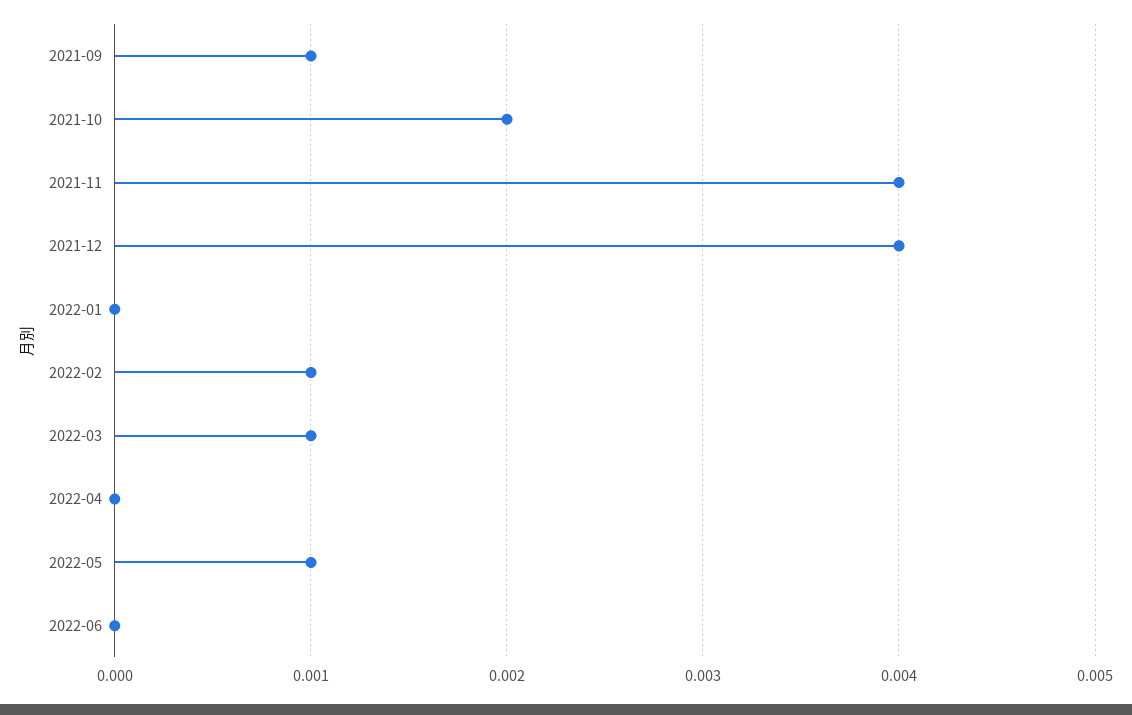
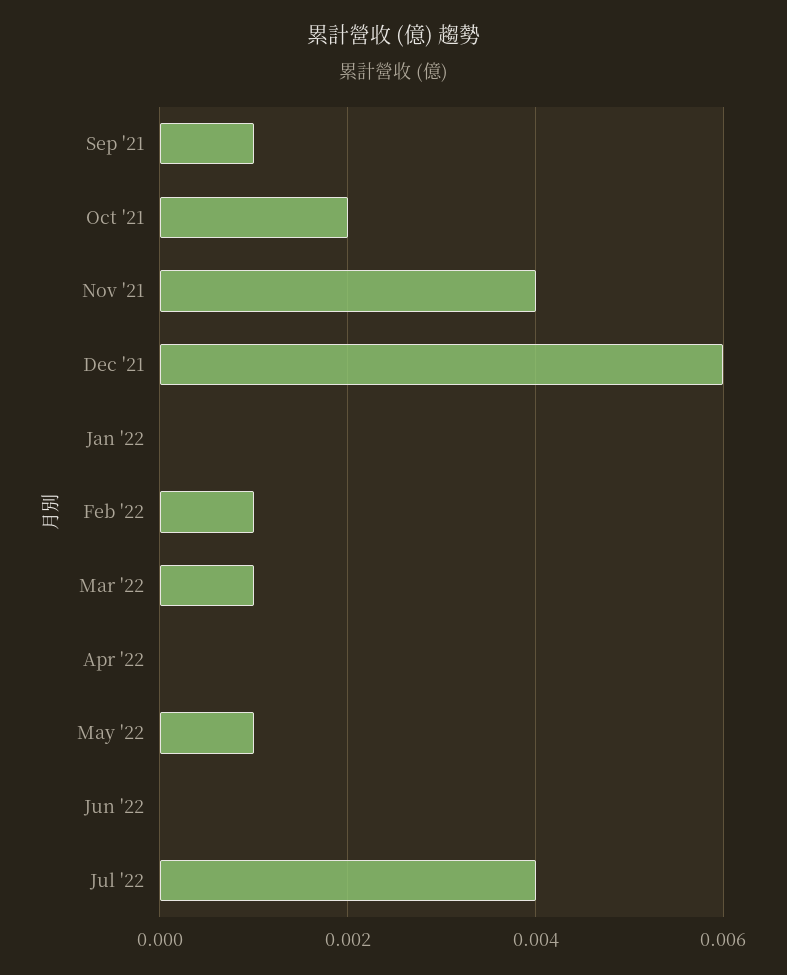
2021-12: 0.004 -> 0.006
Jul '22: none -> 0.004

